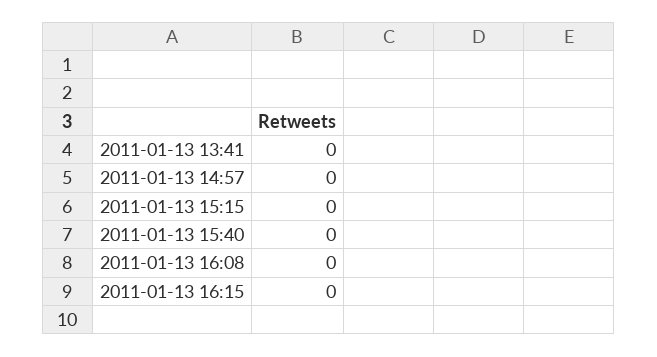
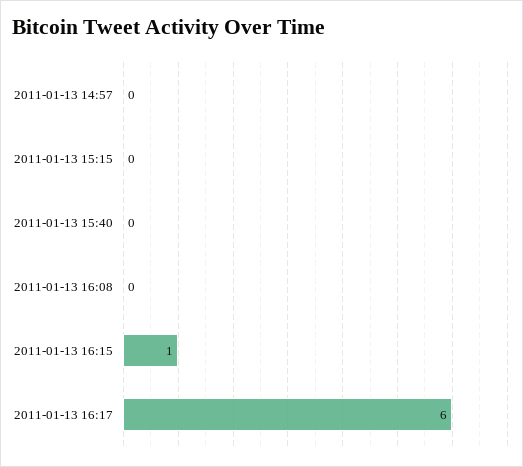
2011-01-13 13:41: 0 -> none
2011-01-13 16:15: 0 -> 1
2011-01-13 16:17: none -> 6

